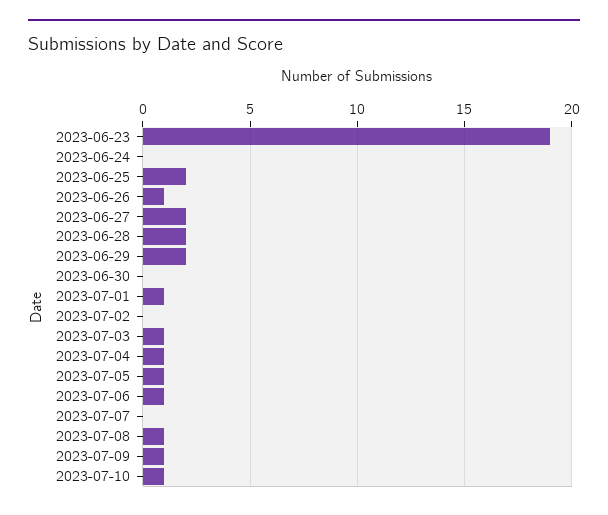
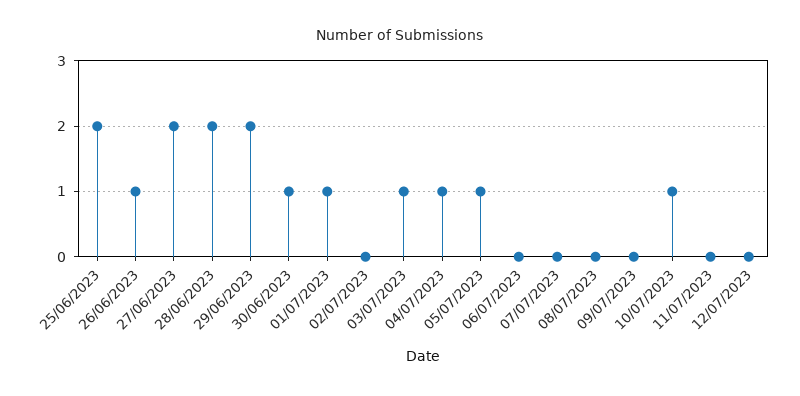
2023-06-23: 19 -> none
2023-06-24: 0 -> none
2023-06-30: 0 -> 1
2023-07-06: 1 -> 0
2023-07-08: 1 -> 0
2023-07-09: 1 -> 0
11/07/2023: none -> 0
12/07/2023: none -> 0

